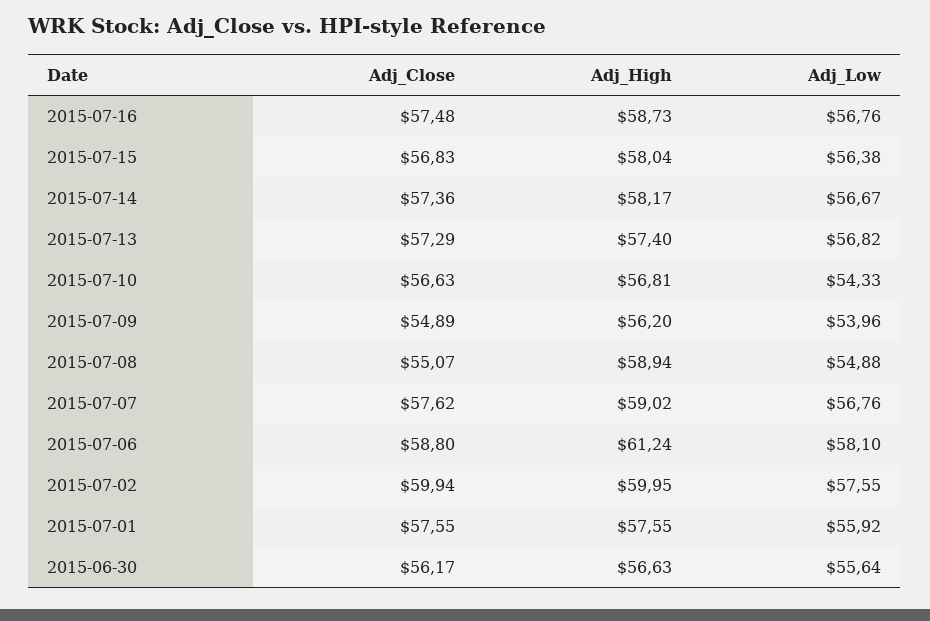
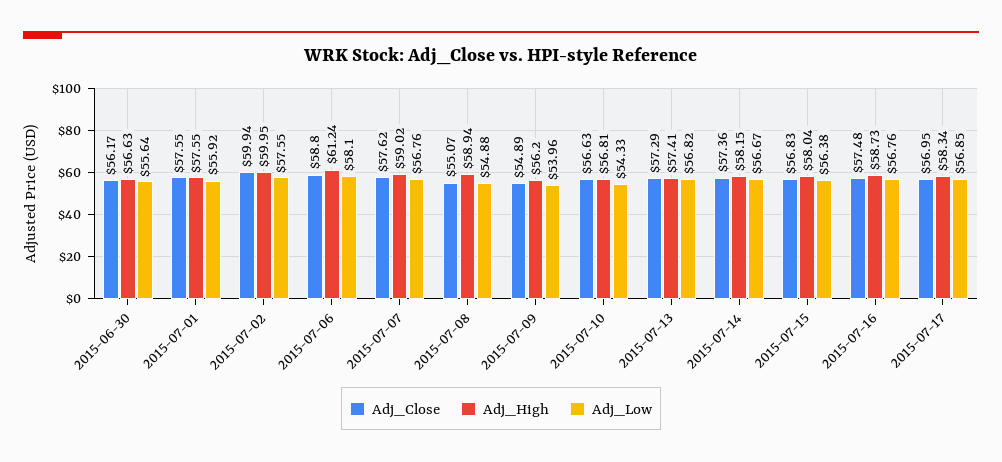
Adj_High, 2015-07-14: 58.17 -> 58.15
Adj_High, 2015-07-13: 57.4 -> 57.41
Adj_Close, 2015-07-17: none -> 56.95
Adj_High, 2015-07-17: none -> 58.34
Adj_Low, 2015-07-17: none -> 56.85

